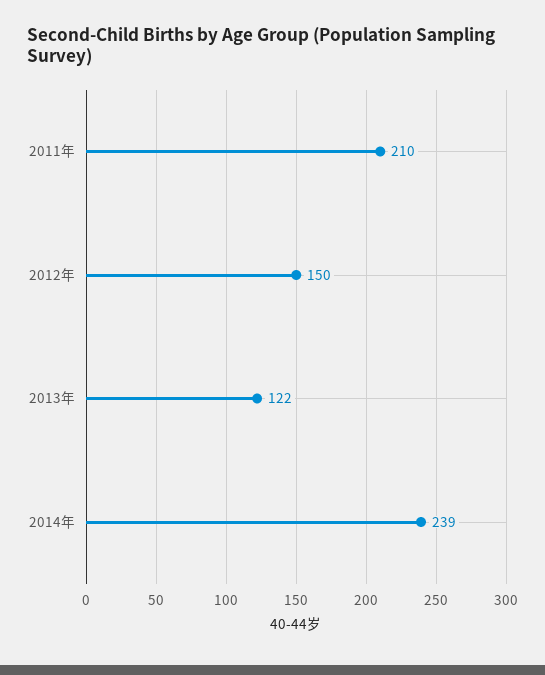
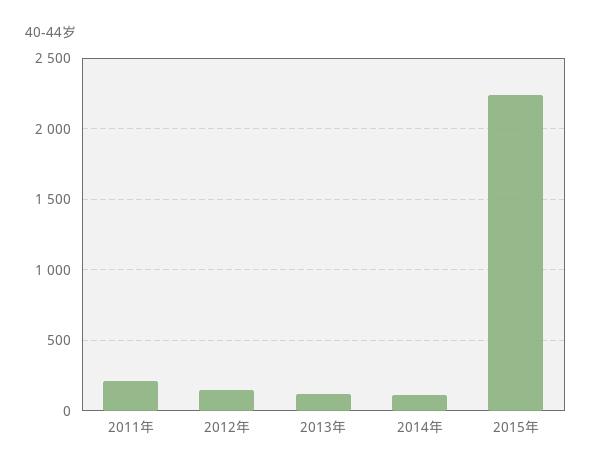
2014年: 239 -> 100
2015年: none -> 2250

